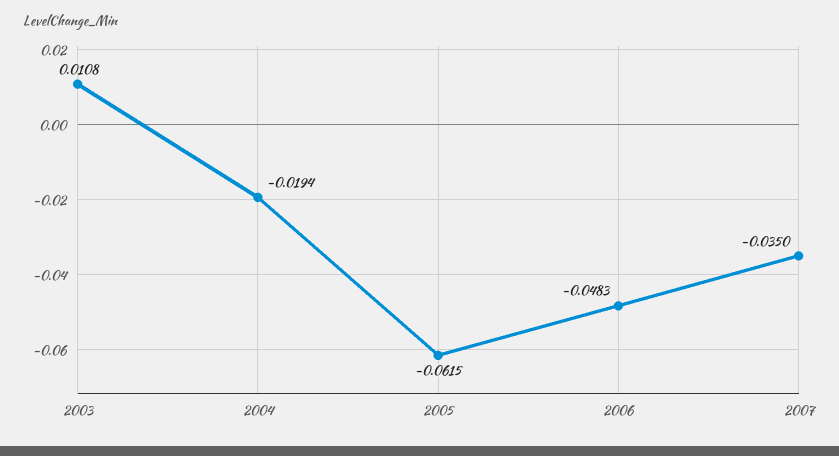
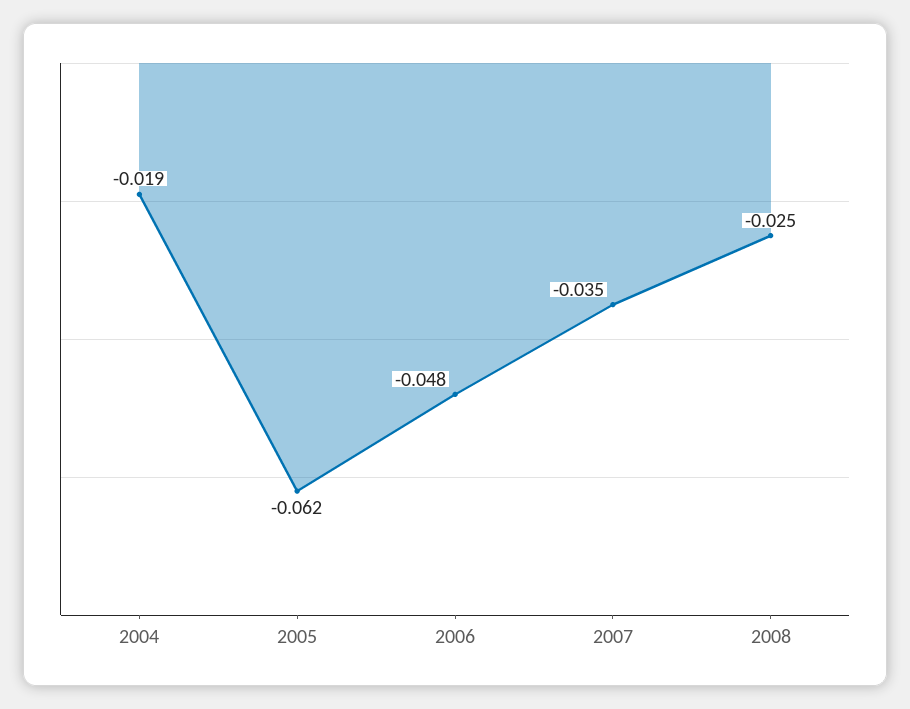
2003: 0.0108 -> none
2008: none -> -0.025

